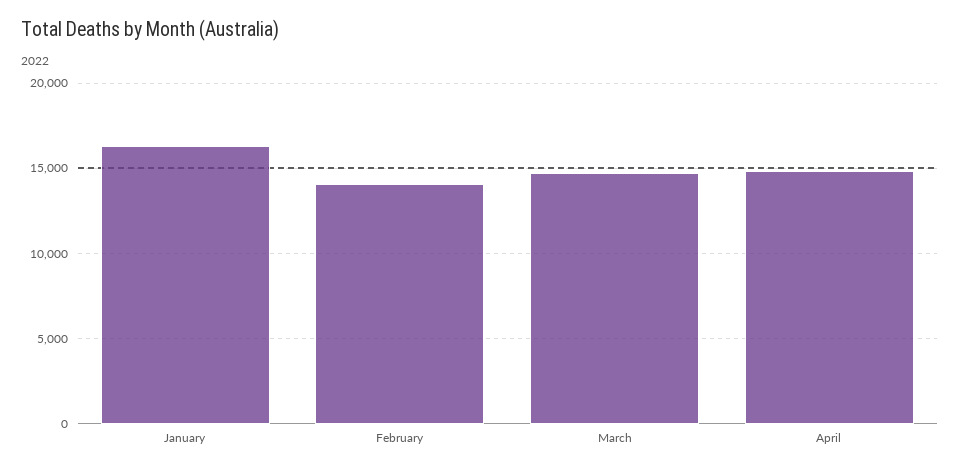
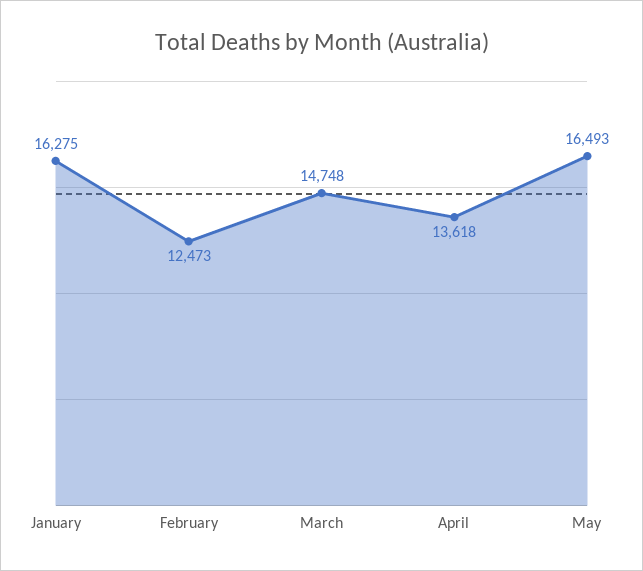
February: 14000 -> 12473
April: 15000 -> 13618
May: none -> 16493

